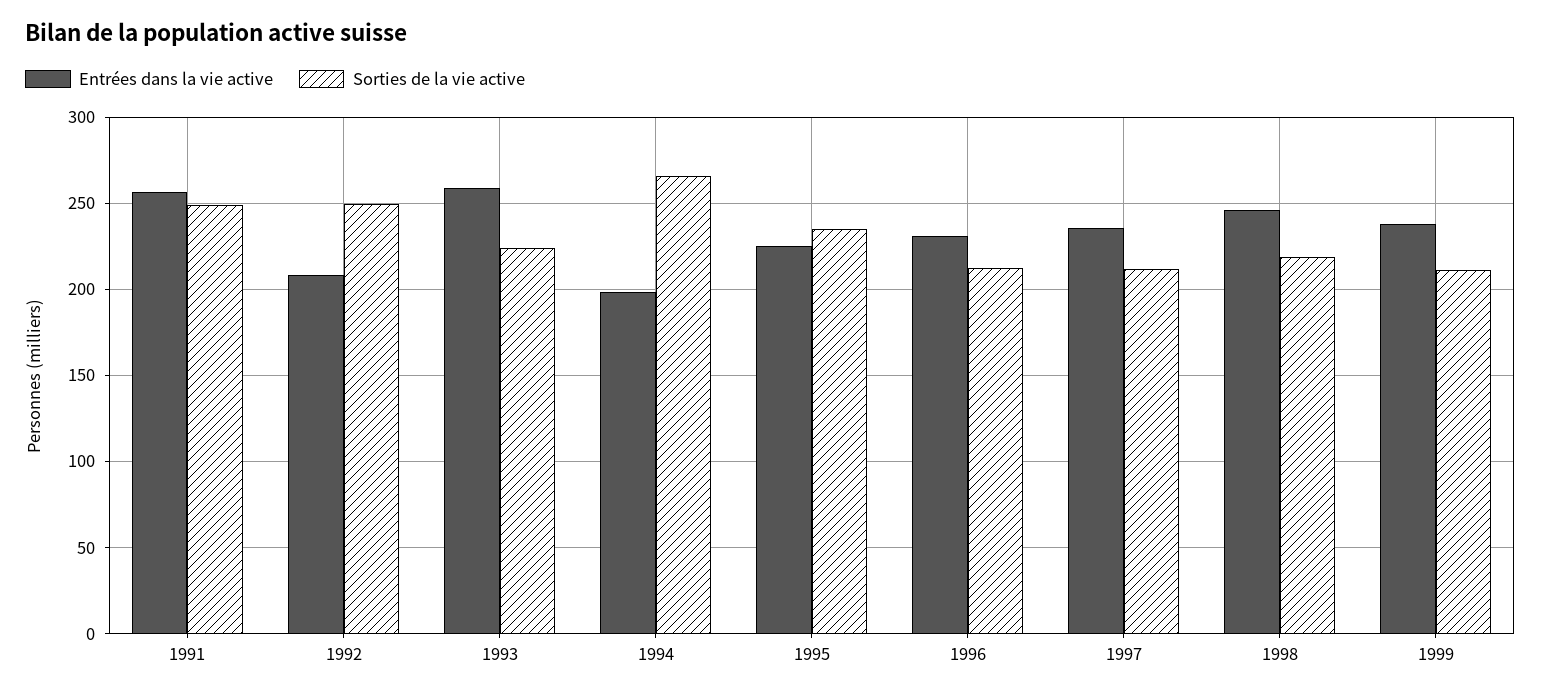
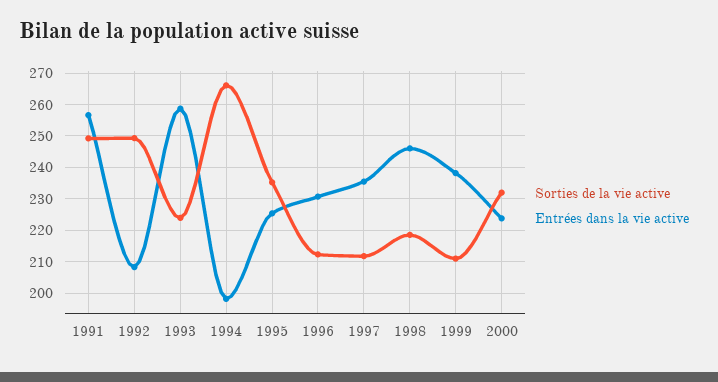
Sorties de la vie active, 2000: none -> 232
Entrées dans la vie active, 2000: none -> 224

